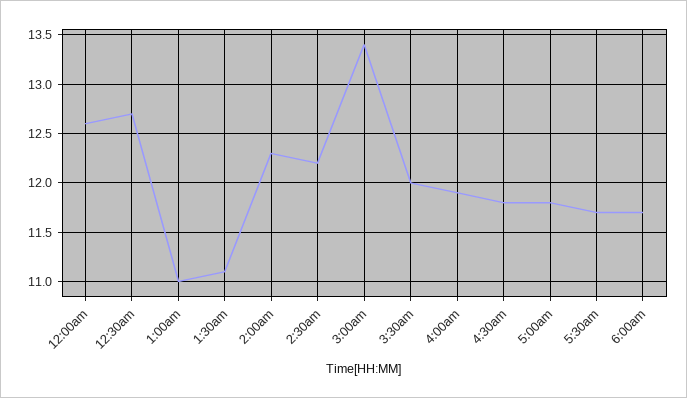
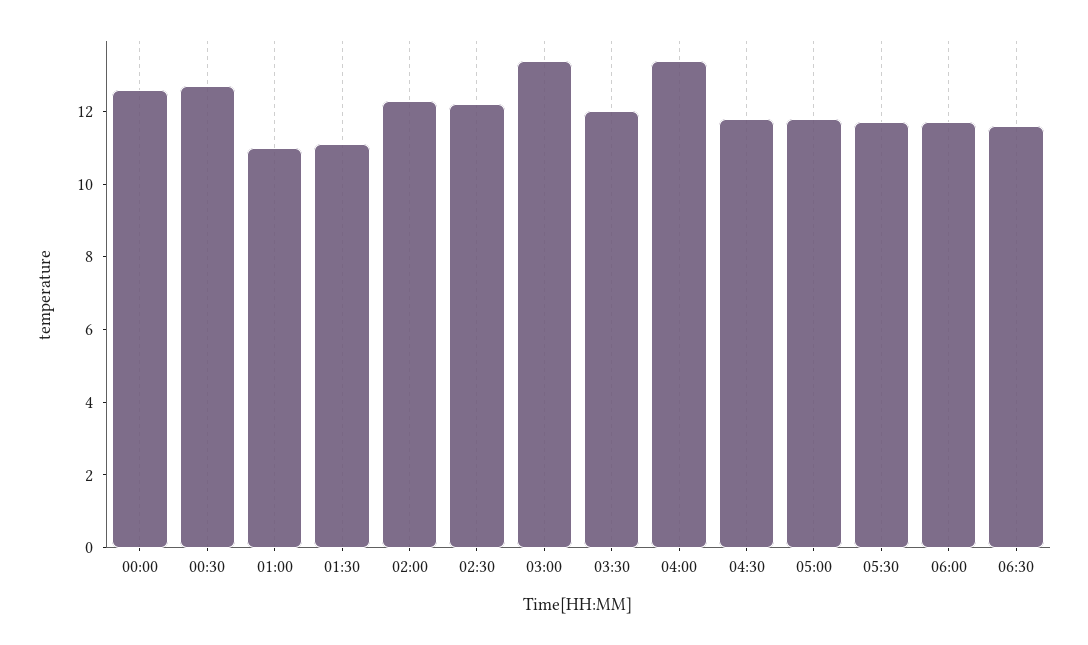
4:00am: 11.9 -> 13.5
06:30: none -> 11.5

